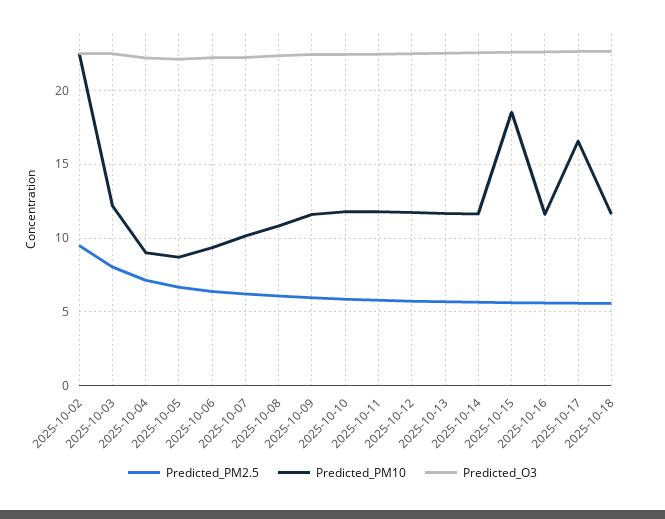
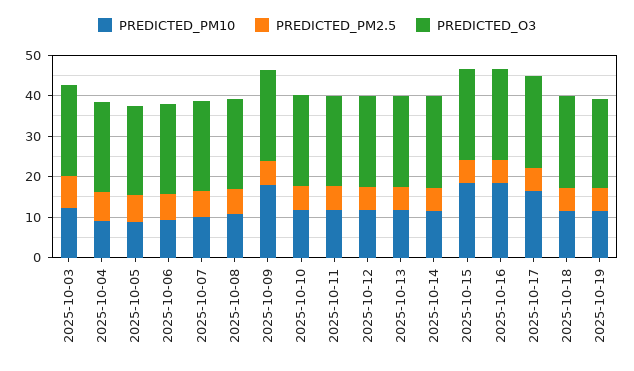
Predicted_PM2.5, 2025-10-02: 9.5 -> none
Predicted_PM10, 2025-10-02: 22.5 -> none
Predicted_O3, 2025-10-02: 22.5 -> none
Predicted_PM10, 2025-10-09: 11.5 -> 18
Predicted_PM10, 2025-10-16: 11.5 -> 18
Predicted_PM10, 2025-10-19: none -> 12
Predicted_PM2.5, 2025-10-19: none -> 6
Predicted_O3, 2025-10-19: none -> 22

